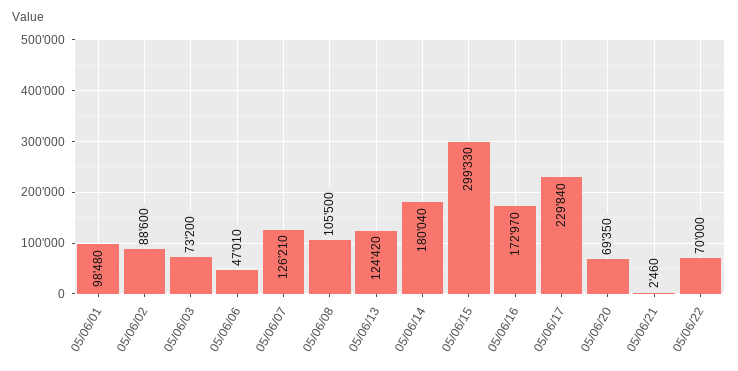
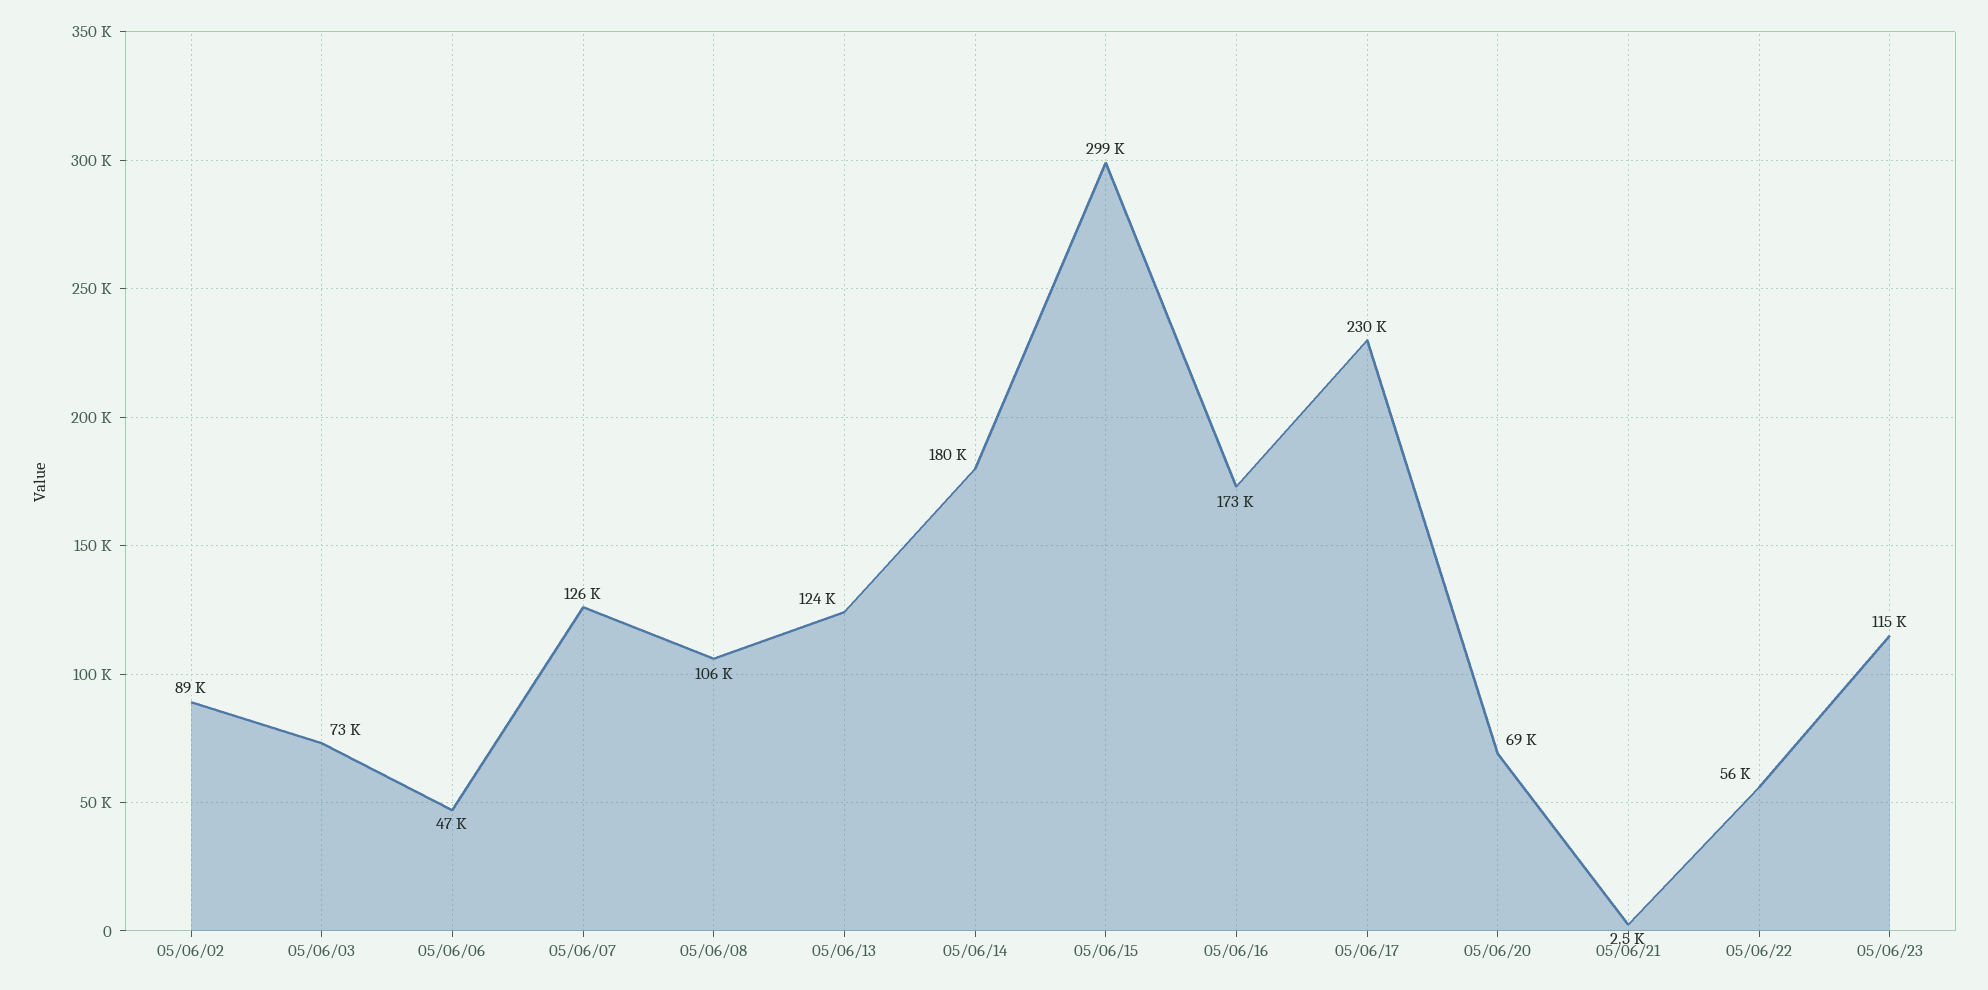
05/06/01: 98480 -> none
05/06/22: 70000 -> 56000
05/06/23: none -> 115000

